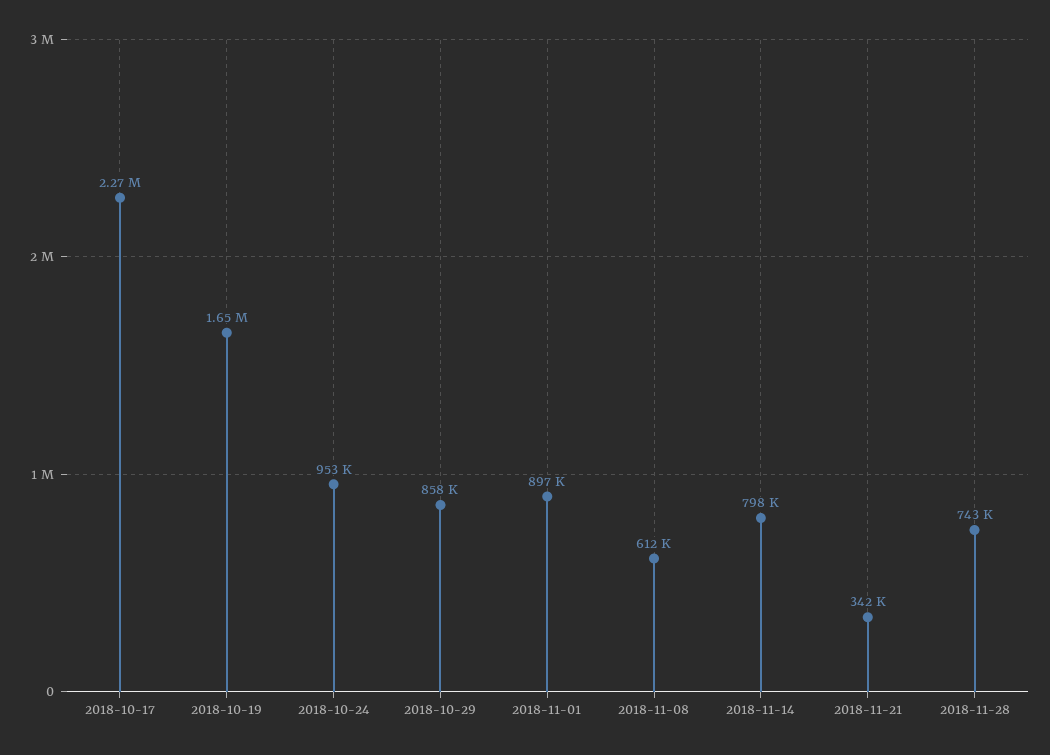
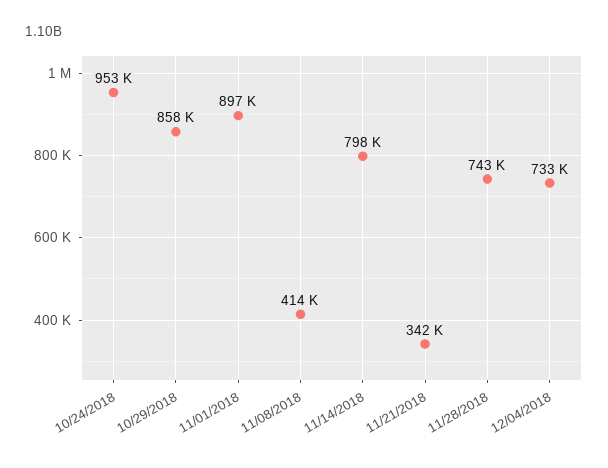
2018-10-17: 2270000 -> none
2018-10-19: 1650000 -> none
2018-11-08: 612000 -> 414000
12/04/2018: none -> 733000

